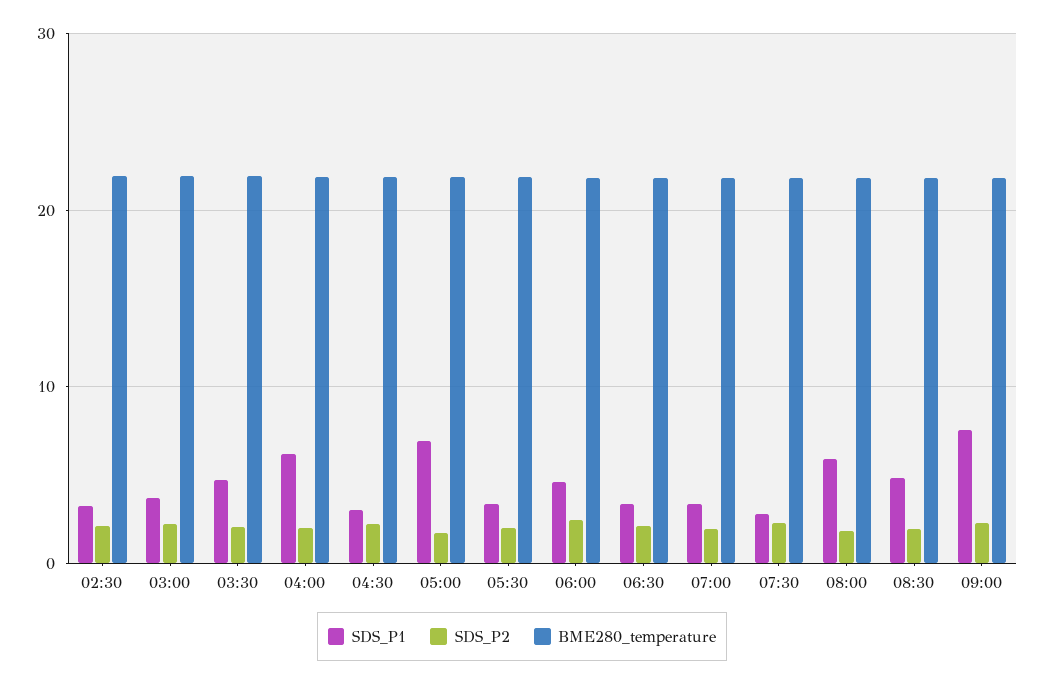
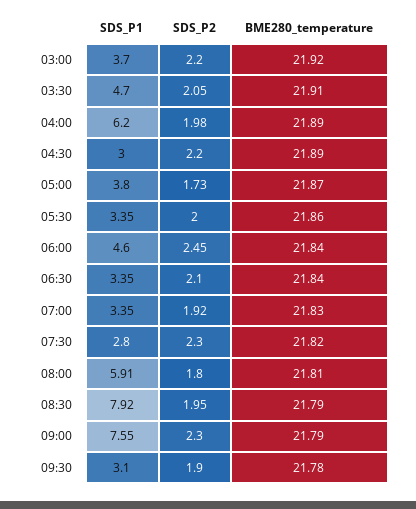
SDS_P1, 02:30: 3 -> none
SDS_P2, 02:30: 2 -> none
BME280_temperature, 02:30: 22 -> none
SDS_P1, 05:00: 7 -> 3.8
SDS_P1, 08:30: 5 -> 7.92
SDS_P1, 09:30: none -> 3.1
SDS_P2, 09:30: none -> 1.9
BME280_temperature, 09:30: none -> 21.78

